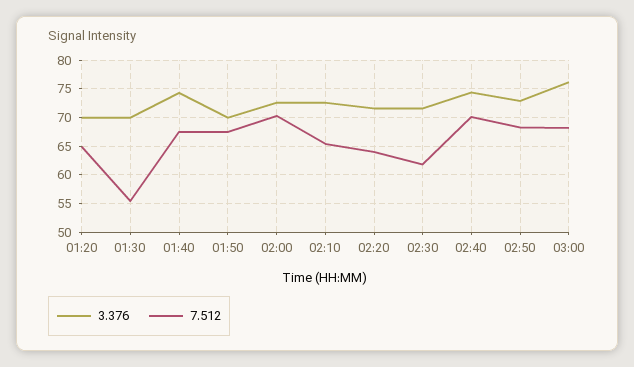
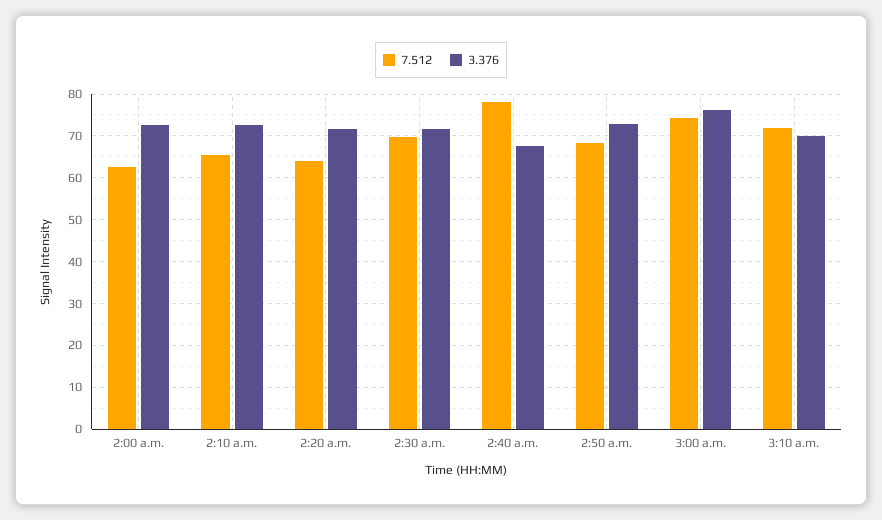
3.376, 01:20: 70 -> none
7.512, 01:20: 65 -> none
3.376, 01:30: 70 -> none
7.512, 01:30: 55 -> none
3.376, 01:40: 75 -> none
7.512, 01:40: 67.5 -> none
3.376, 01:50: 70 -> none
7.512, 01:50: 67.5 -> none
7.512, 02:00: 70 -> 62
7.512, 02:30: 62.5 -> 70
3.376, 02:40: 75 -> 68
7.512, 02:40: 70 -> 78
7.512, 03:00: 67.5 -> 74
7.512, 3:10 a.m.: none -> 72
3.376, 3:10 a.m.: none -> 70

